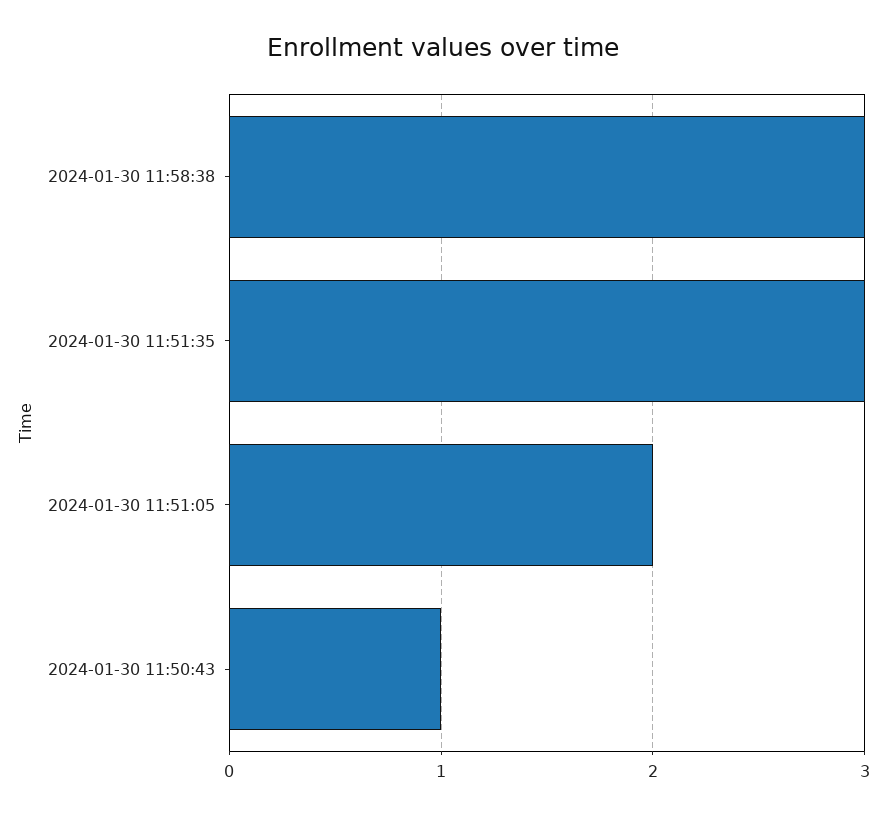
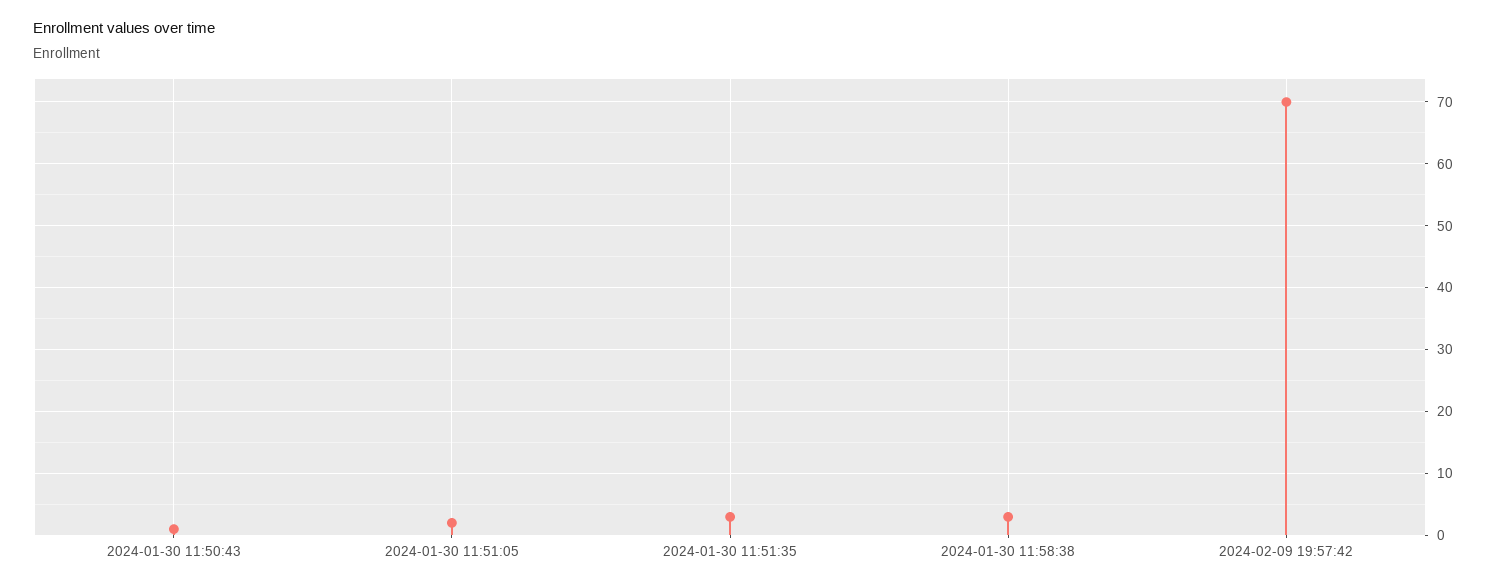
2024-02-09 19:57:42: none -> 70

